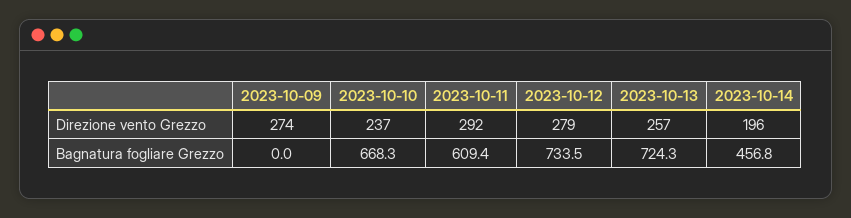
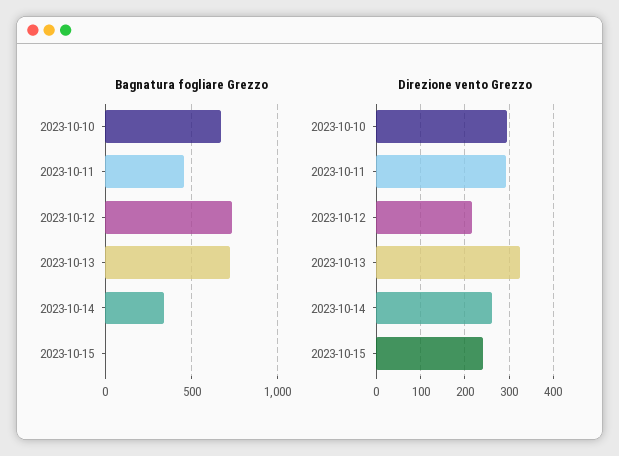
Direzione vento Grezzo, 2023-10-09: 274 -> none
Direzione vento Grezzo, 2023-10-10: 237 -> 300
Direzione vento Grezzo, 2023-10-12: 279 -> 220
Direzione vento Grezzo, 2023-10-13: 257 -> 320
Direzione vento Grezzo, 2023-10-14: 196 -> 260
Bagnatura fogliare Grezzo, 2023-10-09: 0 -> none
Bagnatura fogliare Grezzo, 2023-10-11: 609.4 -> 450
Bagnatura fogliare Grezzo, 2023-10-14: 456.8 -> 350
Bagnatura fogliare Grezzo, 2023-10-15: none -> 0
Direzione vento Grezzo, 2023-10-15: none -> 240

